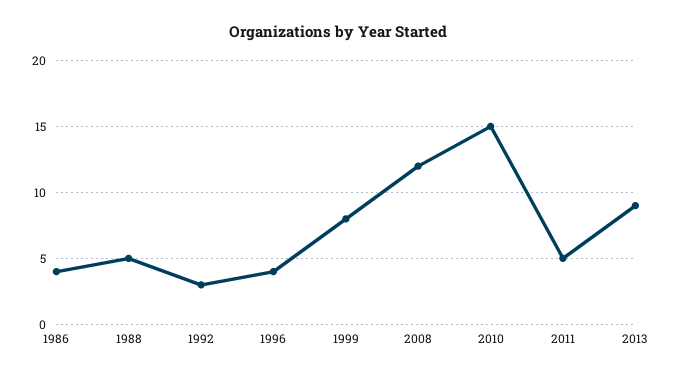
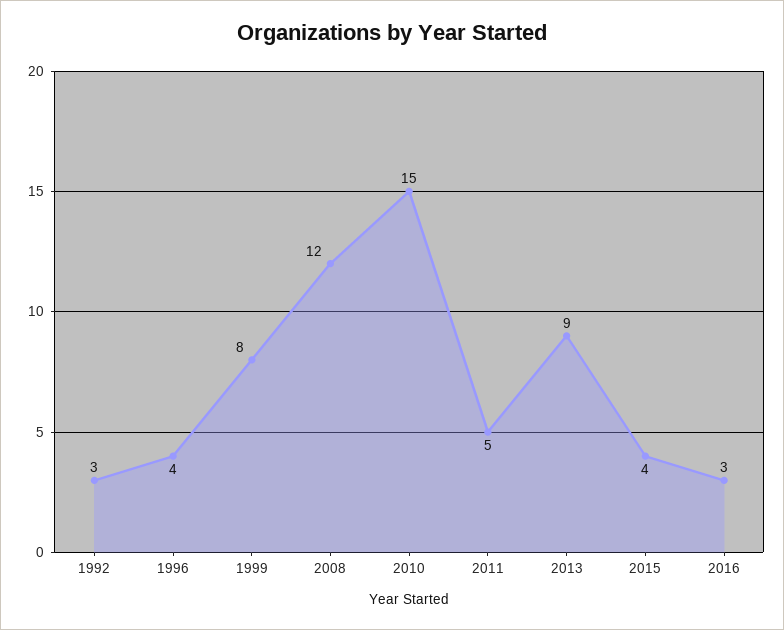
1986: 4 -> none
1988: 5 -> none
2015: none -> 4
2016: none -> 3

